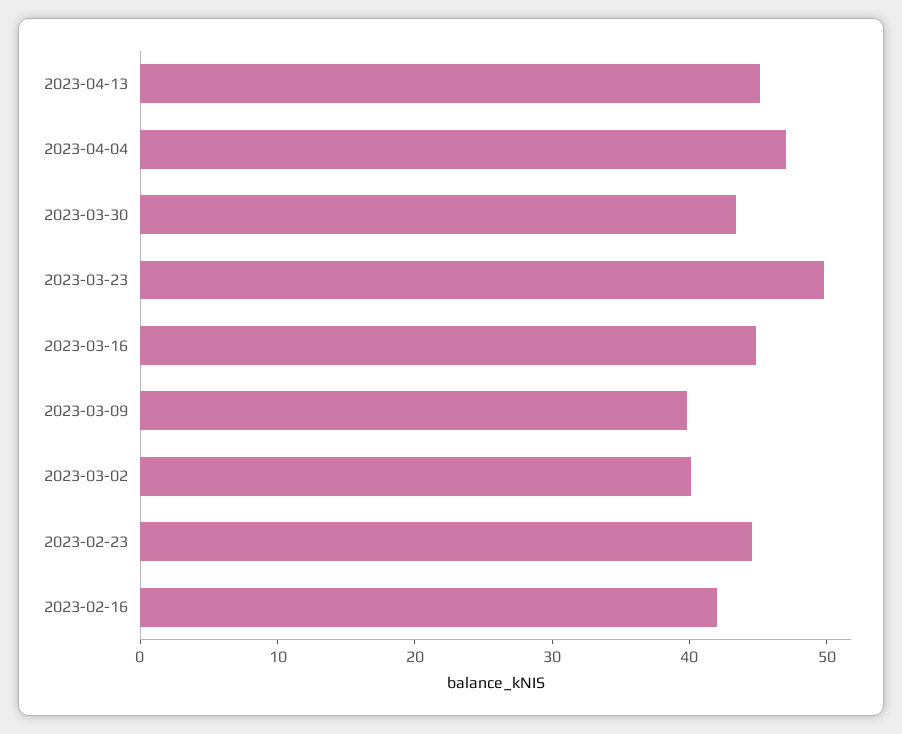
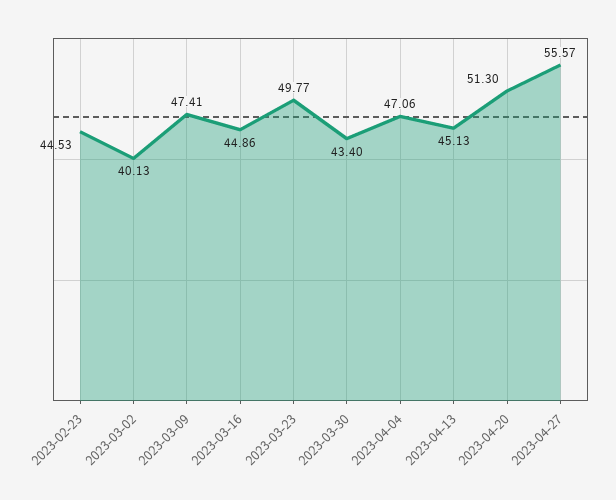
2023-03-09: 40 -> 47.41
2023-02-16: 42 -> none
2023-04-20: none -> 51.3
2023-04-27: none -> 55.57

